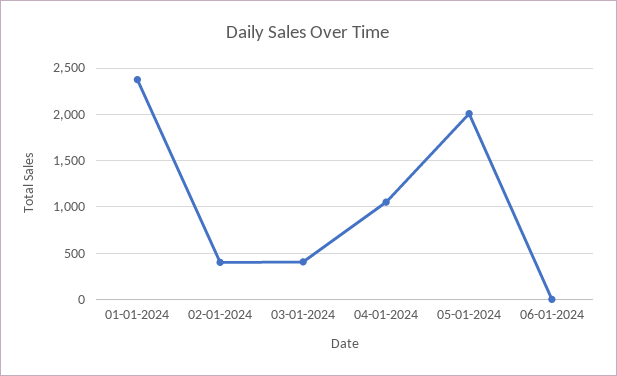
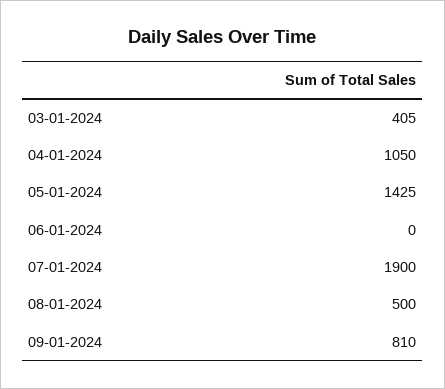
01-01-2024: 2400 -> none
02-01-2024: 400 -> none
05-01-2024: 2000 -> 1425
07-01-2024: none -> 1900
08-01-2024: none -> 500
09-01-2024: none -> 810

